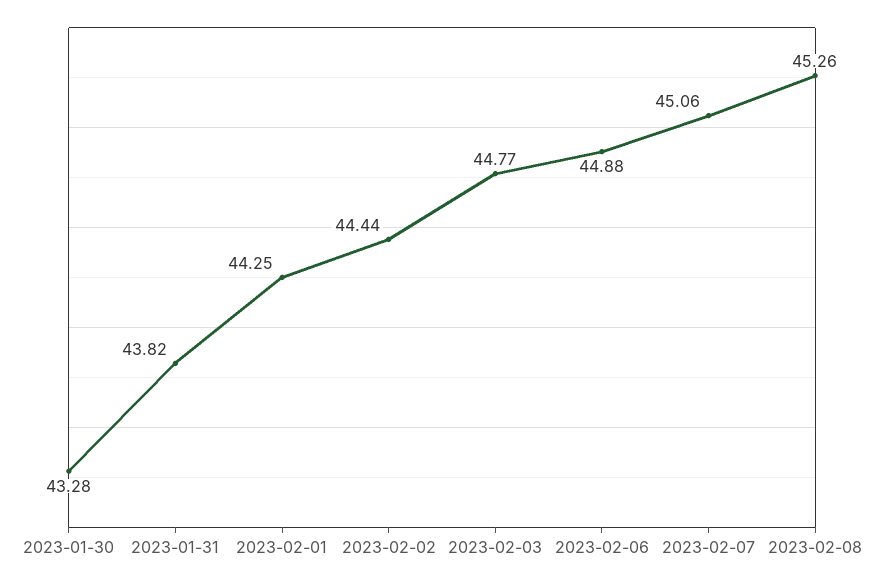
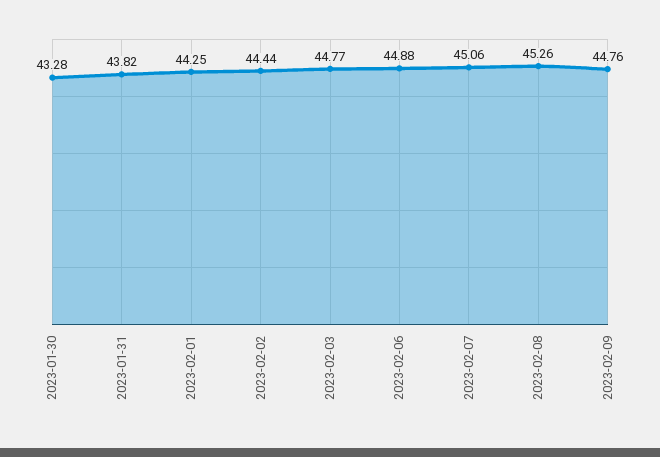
2023-02-09: none -> 44.76

